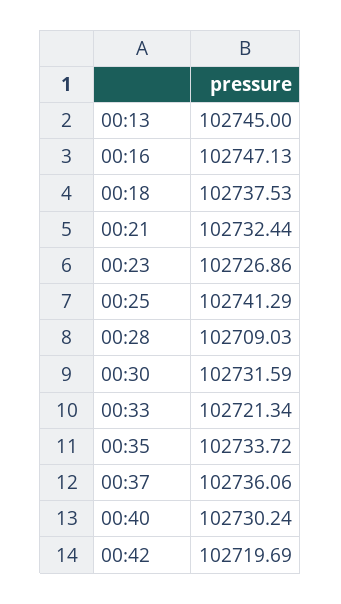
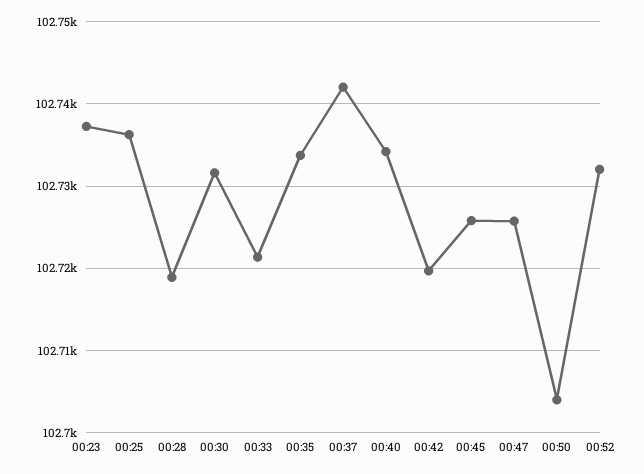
00:13: 102745 -> none
00:16: 102747.13 -> none
00:18: 102737.53 -> none
00:21: 102732.44 -> none
00:23: 102726.86 -> 102737
00:25: 102741.29 -> 102736
00:28: 102709.03 -> 102719
00:37: 102736.06 -> 102742
00:40: 102730.24 -> 102734
00:45: none -> 102726
00:47: none -> 102726
00:50: none -> 102704
00:52: none -> 102732

